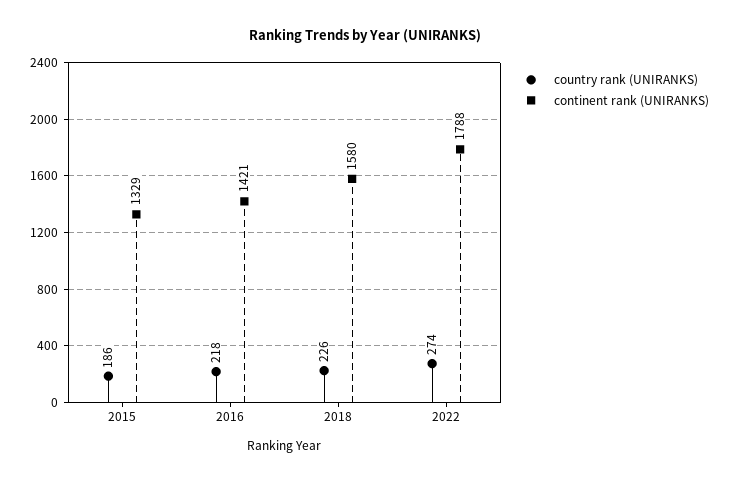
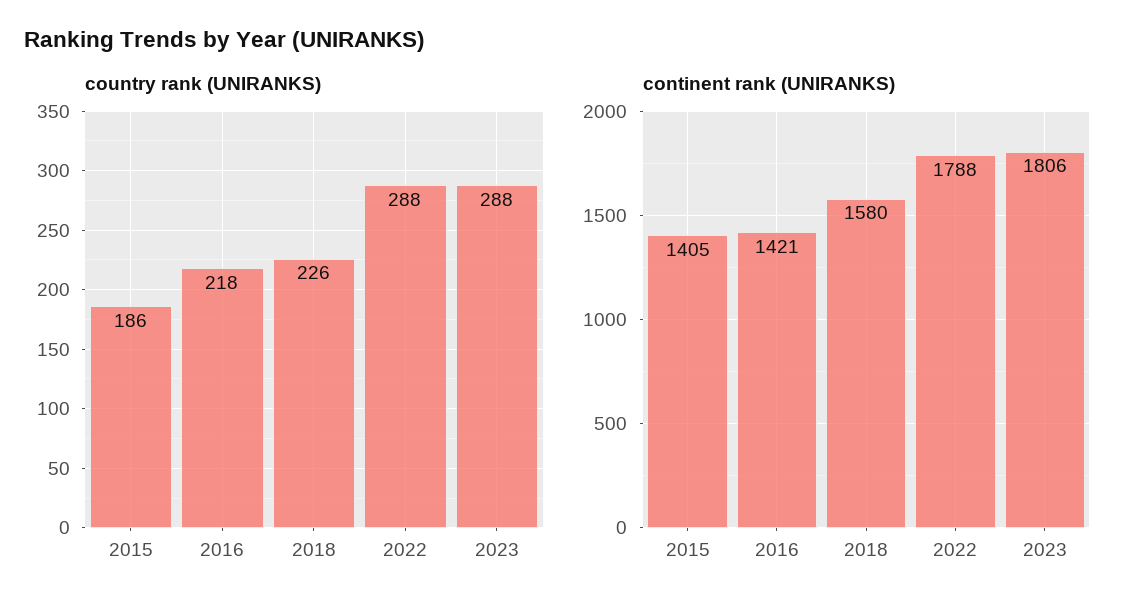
continent rank (UNIRANKS), 2015: 1329 -> 1405
country rank (UNIRANKS), 2022: 274 -> 288
country rank (UNIRANKS), 2023: none -> 288
continent rank (UNIRANKS), 2023: none -> 1806

